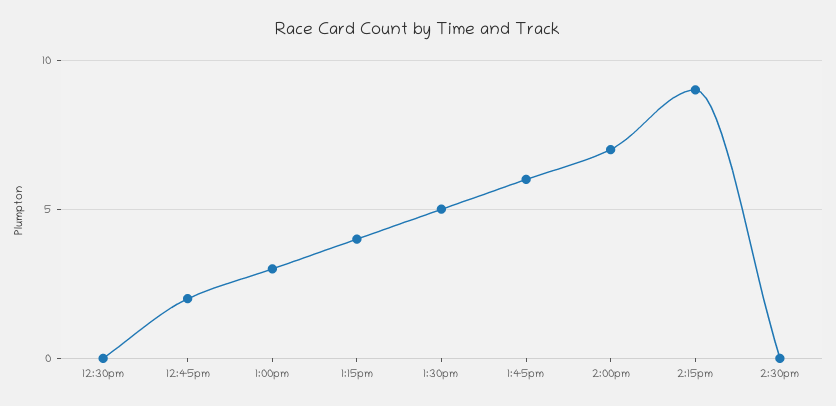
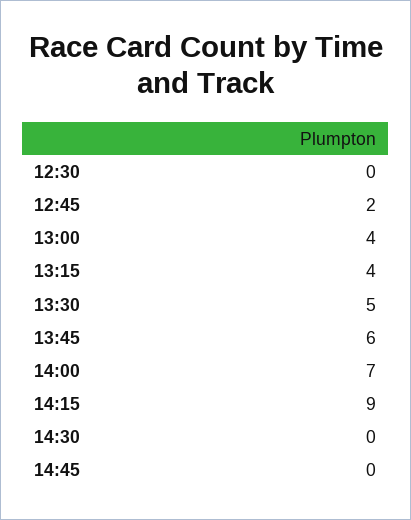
1:00pm: 3 -> 4
14:45: none -> 0

